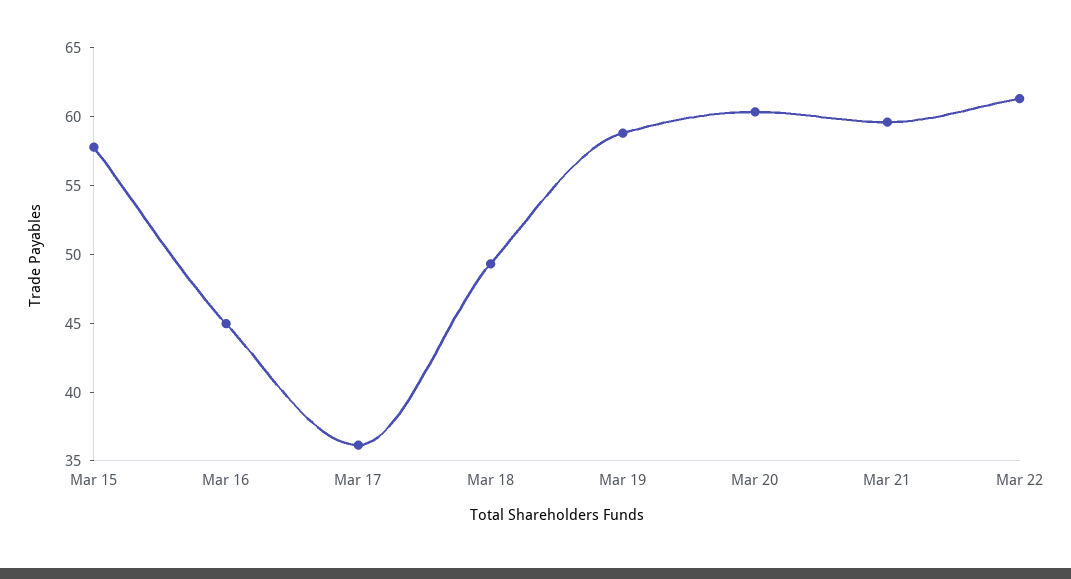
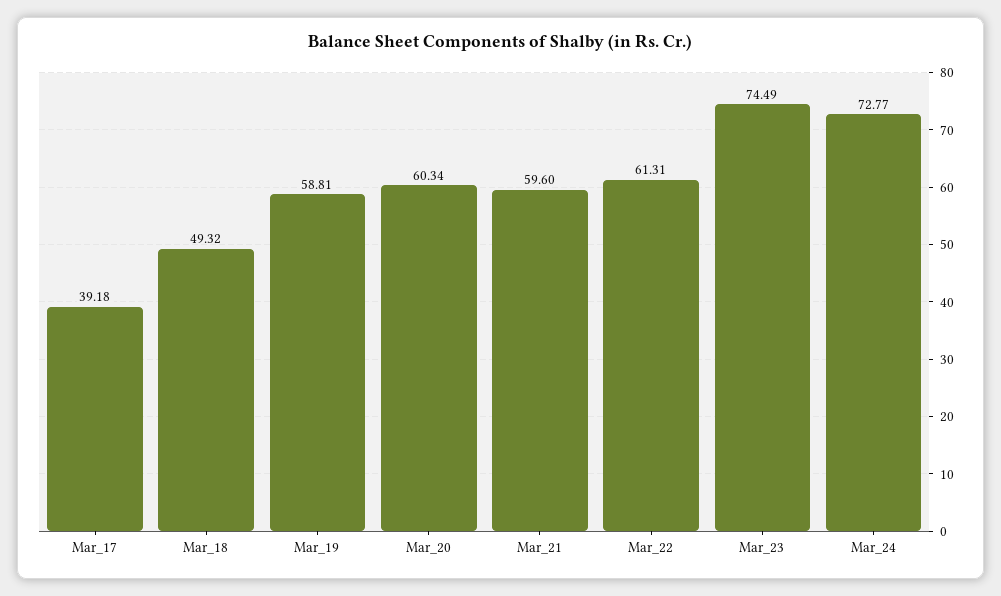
Mar 15: 58 -> none
Mar 16: 45 -> none
Mar 17: 36 -> 39.18
Mar_23: none -> 74.49
Mar_24: none -> 72.77

